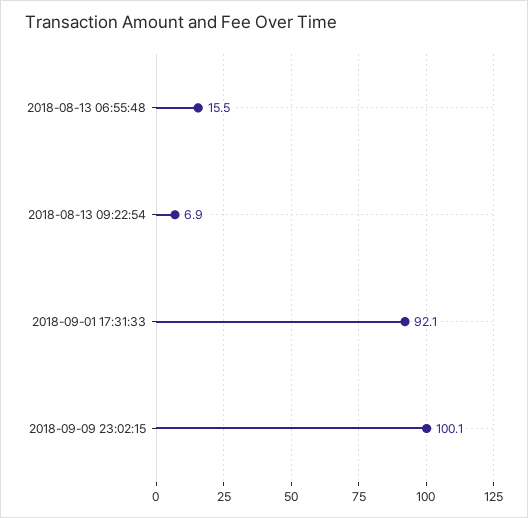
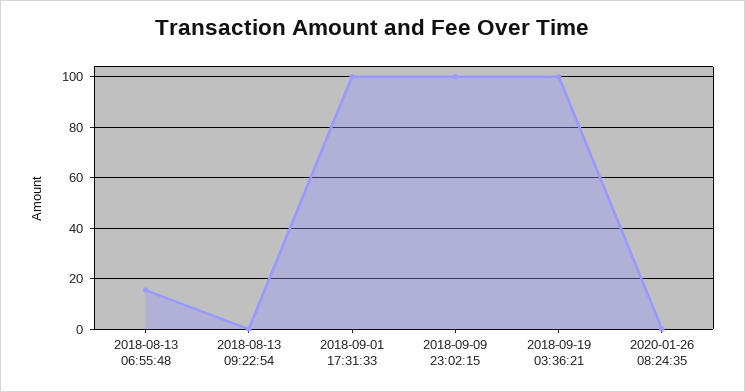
2018-08-13 09:22:54: 6.9 -> 0
2018-09-01 17:31:33: 92.1 -> 100
2018-09-19 03:36:21: none -> 100
2020-01-26 08:24:35: none -> 0

